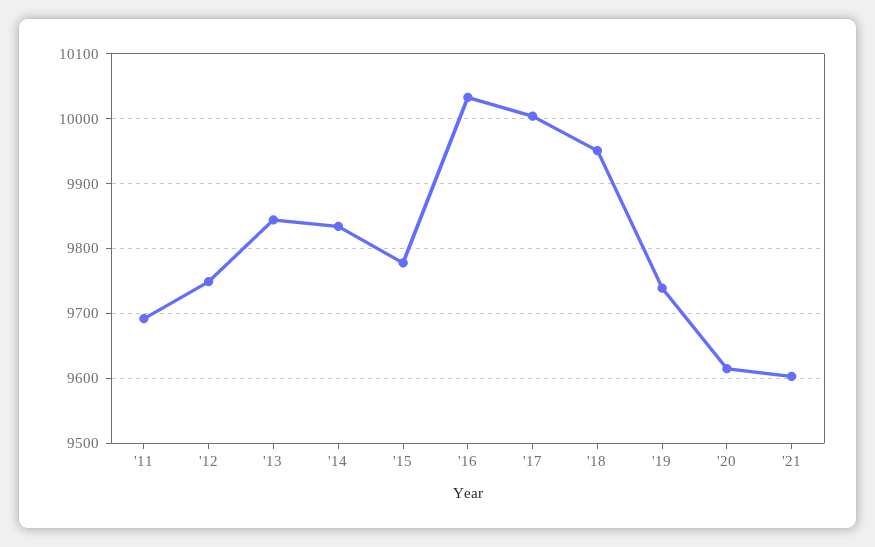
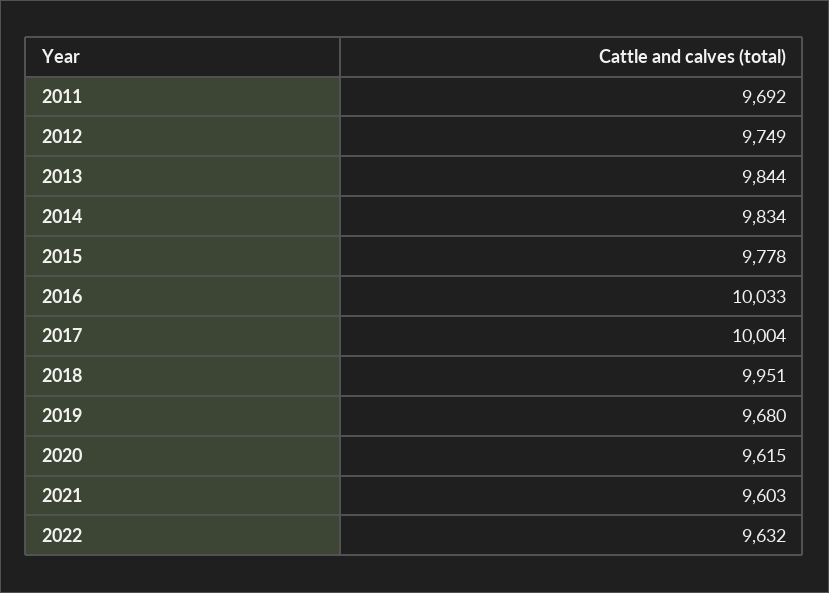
'19: 9740 -> 9680
2022: none -> 9632

